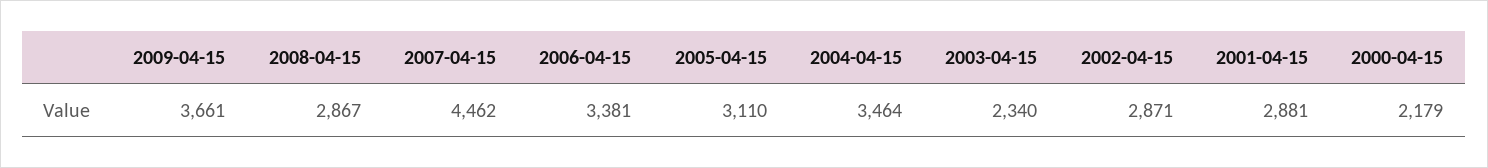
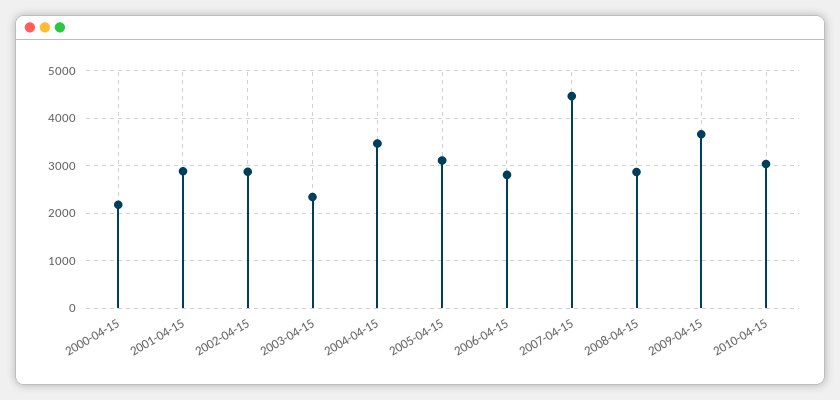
2006-04-15: 3381 -> 2800
2010-04-15: none -> 3000

